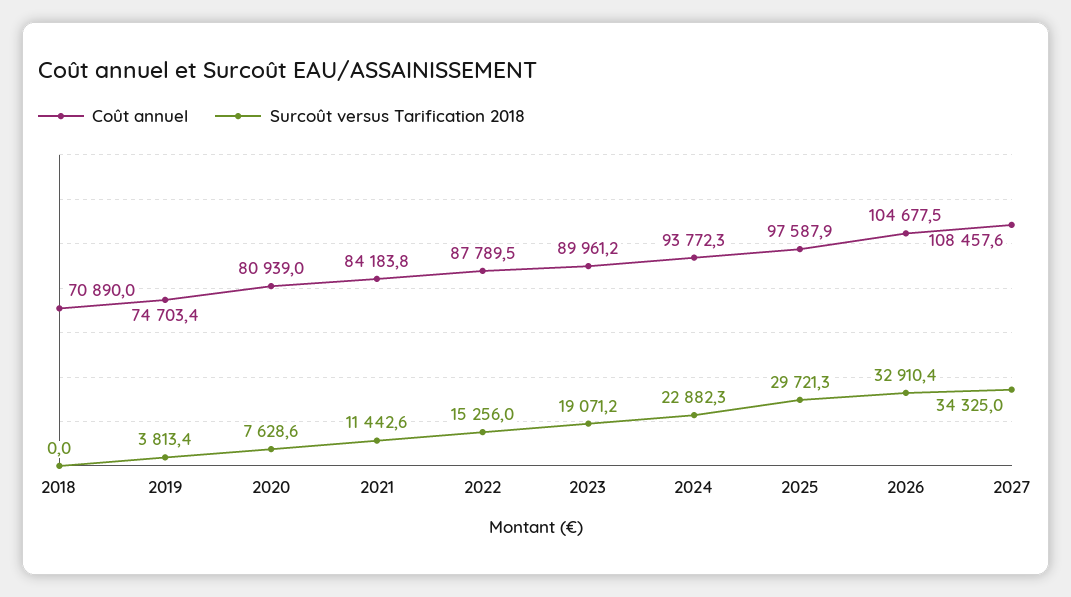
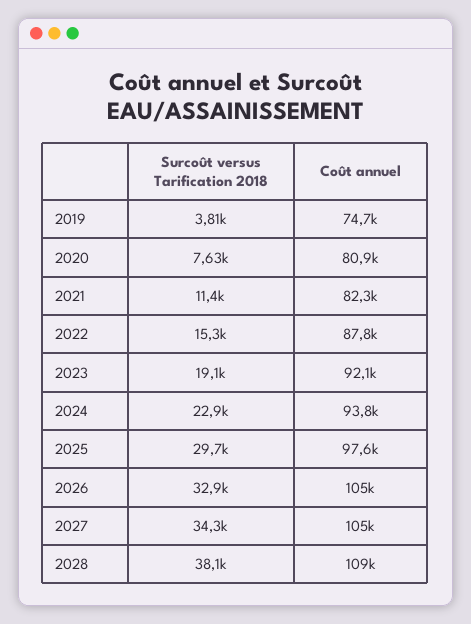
Coût annuel, 2018: 70890 -> none
Surcoût versus Tarification 2018, 2018: 0 -> none
Coût annuel, 2021: 84183.8 -> 82300
Coût annuel, 2023: 89961.2 -> 92100
Coût annuel, 2027: 108457.6 -> 105000
Surcoût versus Tarification 2018, 2028: none -> 38100
Coût annuel, 2028: none -> 109000

